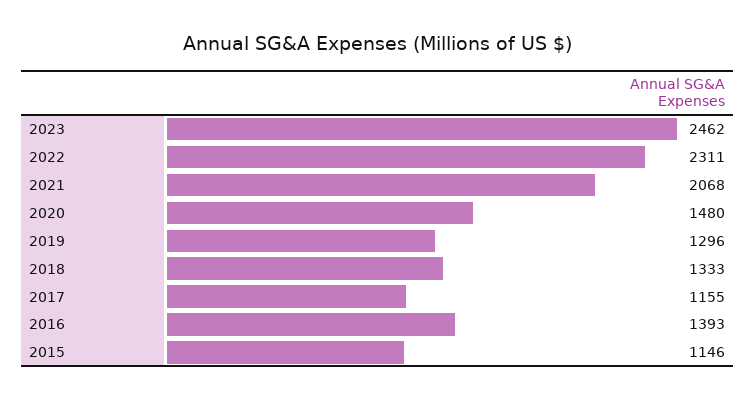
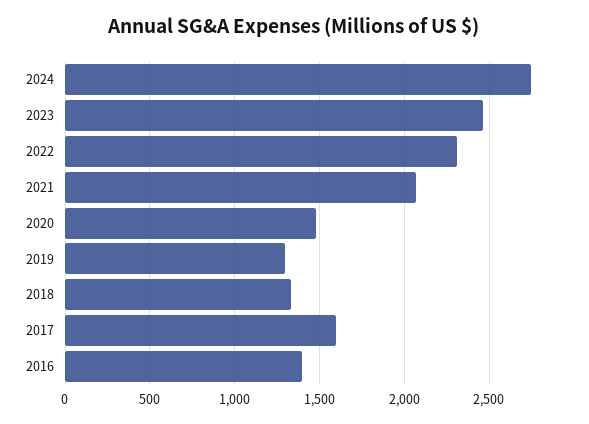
2017: 1155 -> 1600
2015: 1146 -> none
2024: none -> 2750

